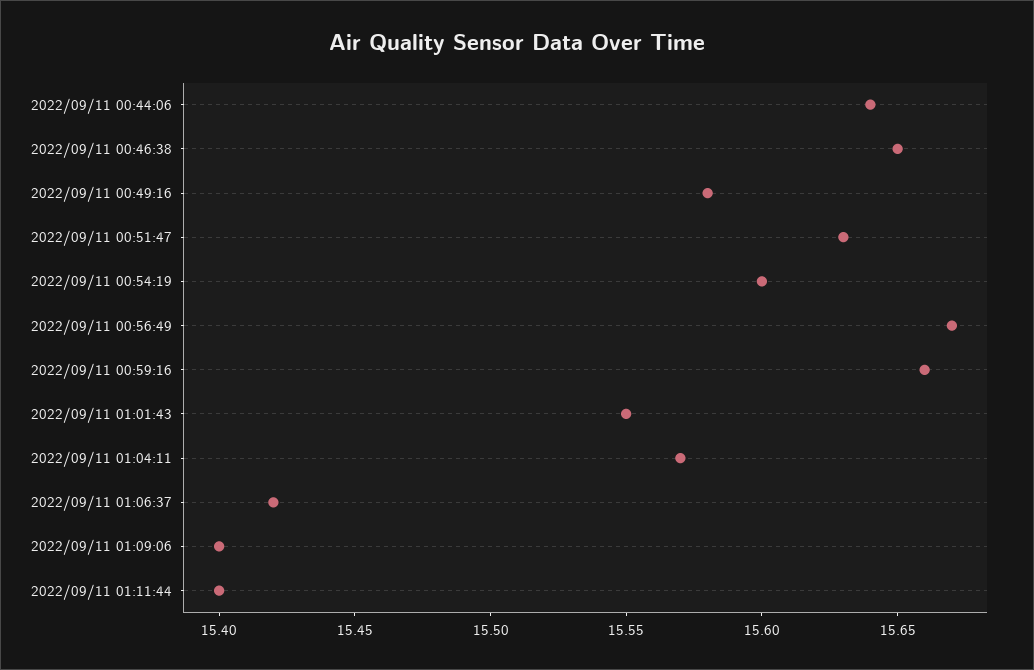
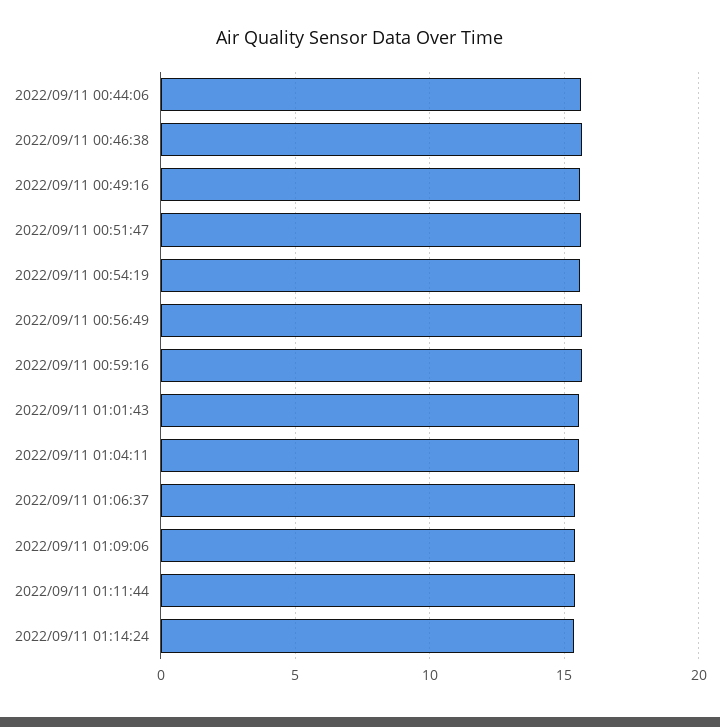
2022/09/11 01:14:24: none -> 15.5

